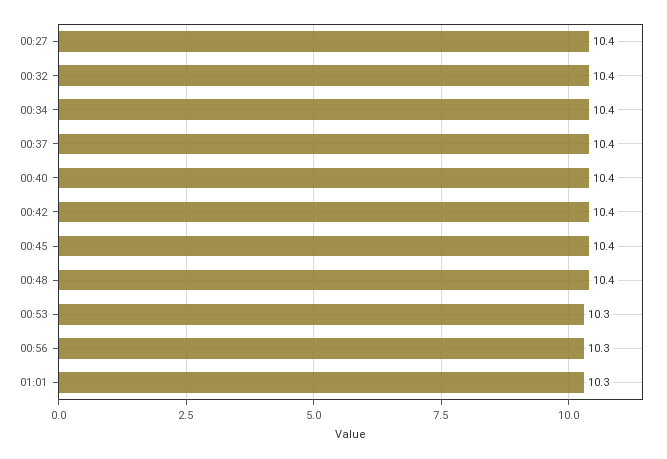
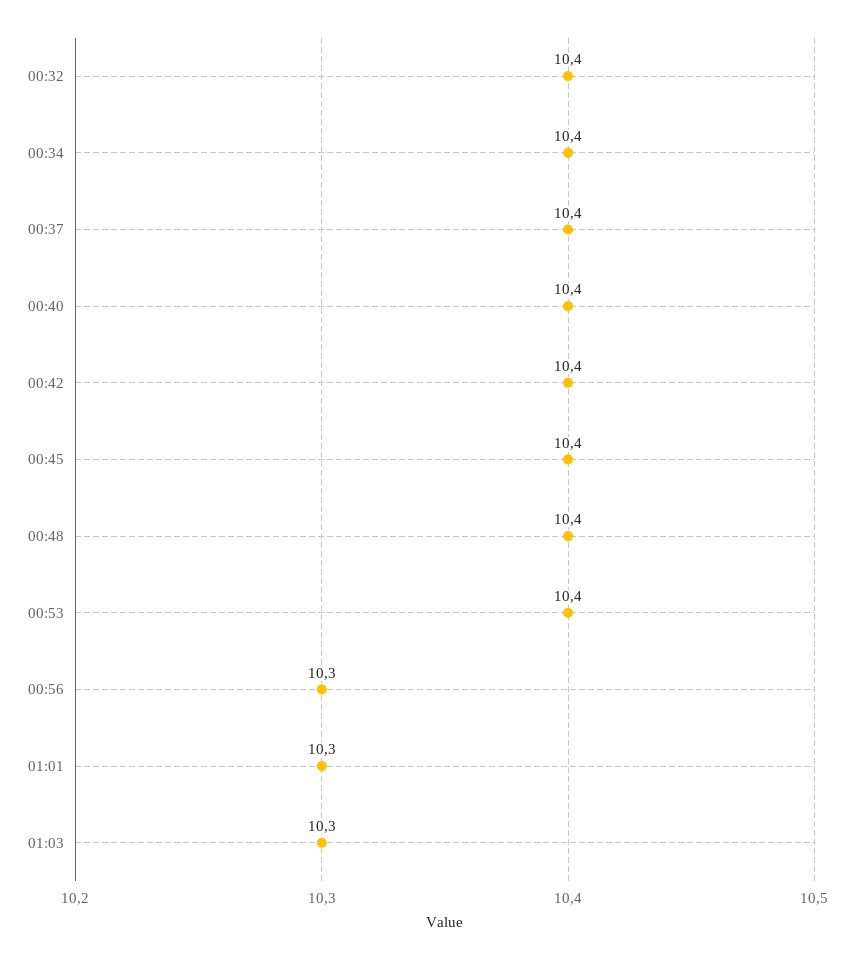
00:27: 10.4 -> none
00:53: 10.3 -> 10.4
01:03: none -> 10.3

